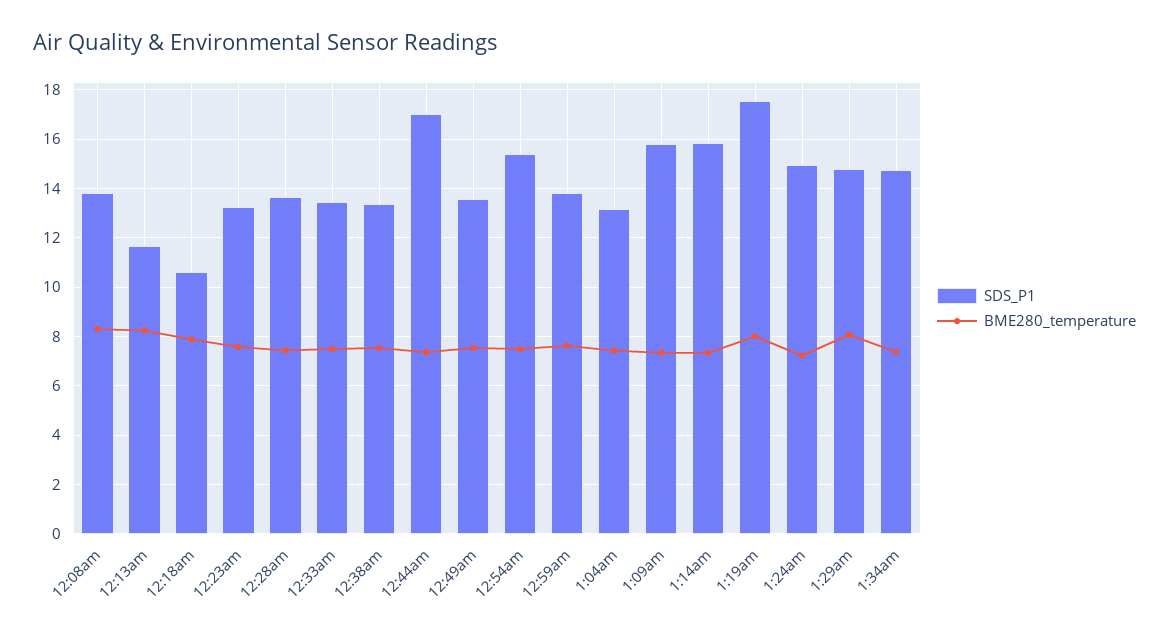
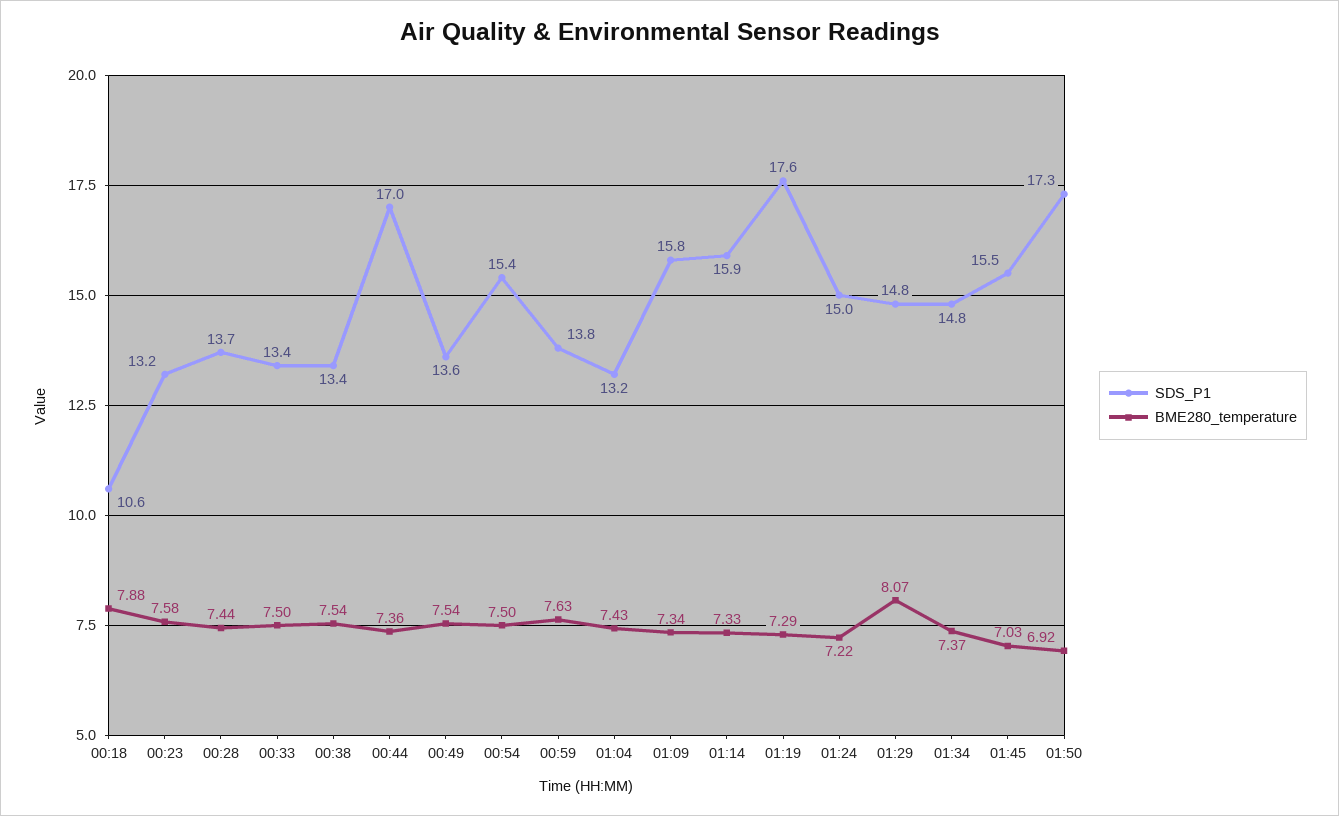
SDS_P1, 12:08am: 13.75 -> none
BME280_temperature, 12:08am: 8.25 -> none
SDS_P1, 12:13am: 11.75 -> none
BME280_temperature, 12:13am: 8.25 -> none
BME280_temperature, 1:19am: 8 -> 7.29
SDS_P1, 01:45: none -> 15.5
BME280_temperature, 01:45: none -> 7.03
SDS_P1, 01:50: none -> 17.3
BME280_temperature, 01:50: none -> 6.92

